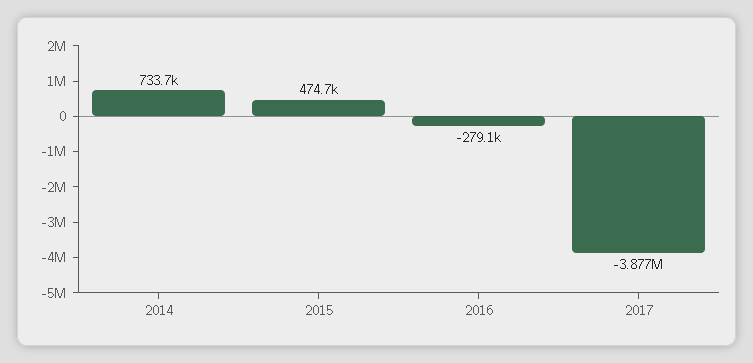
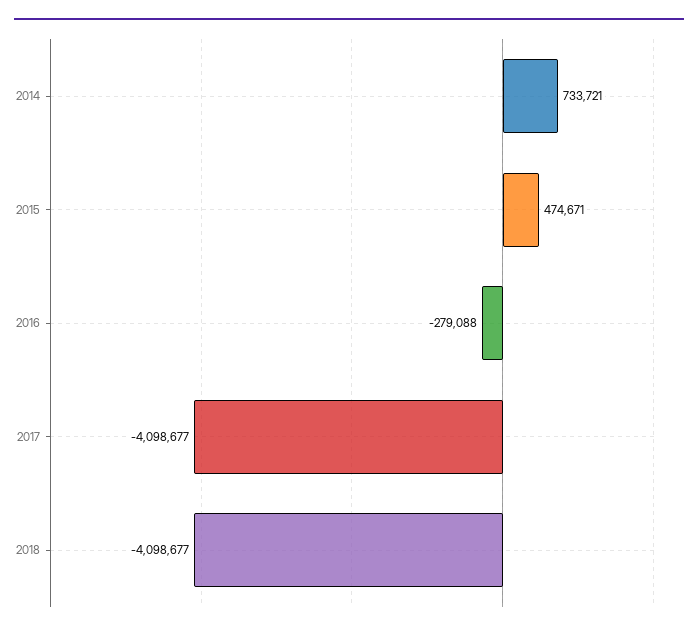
2017: -3877000 -> -4098677
2018: none -> -4098677

